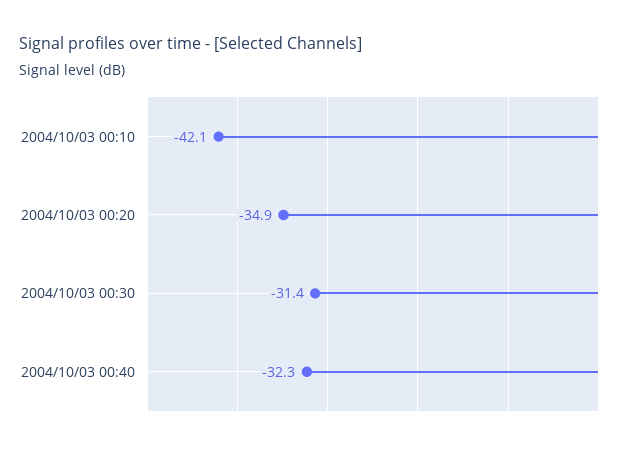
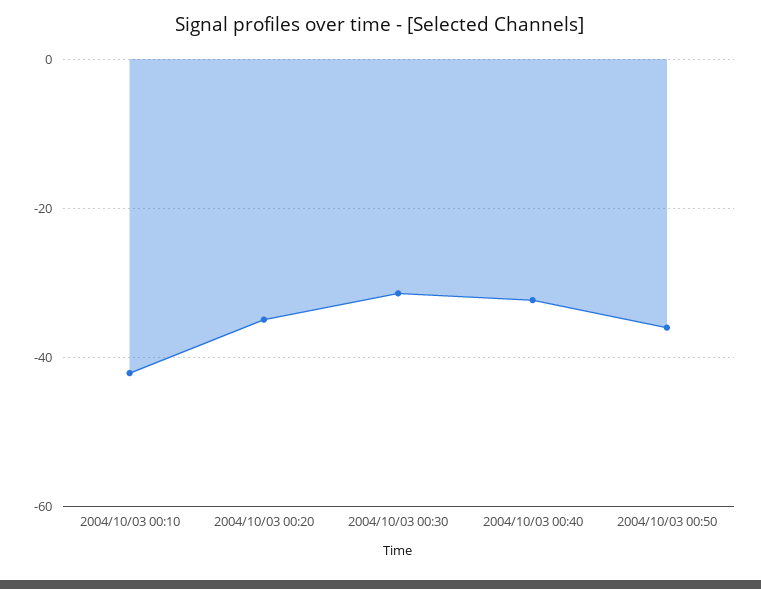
2004/10/03 00:50: none -> -36

